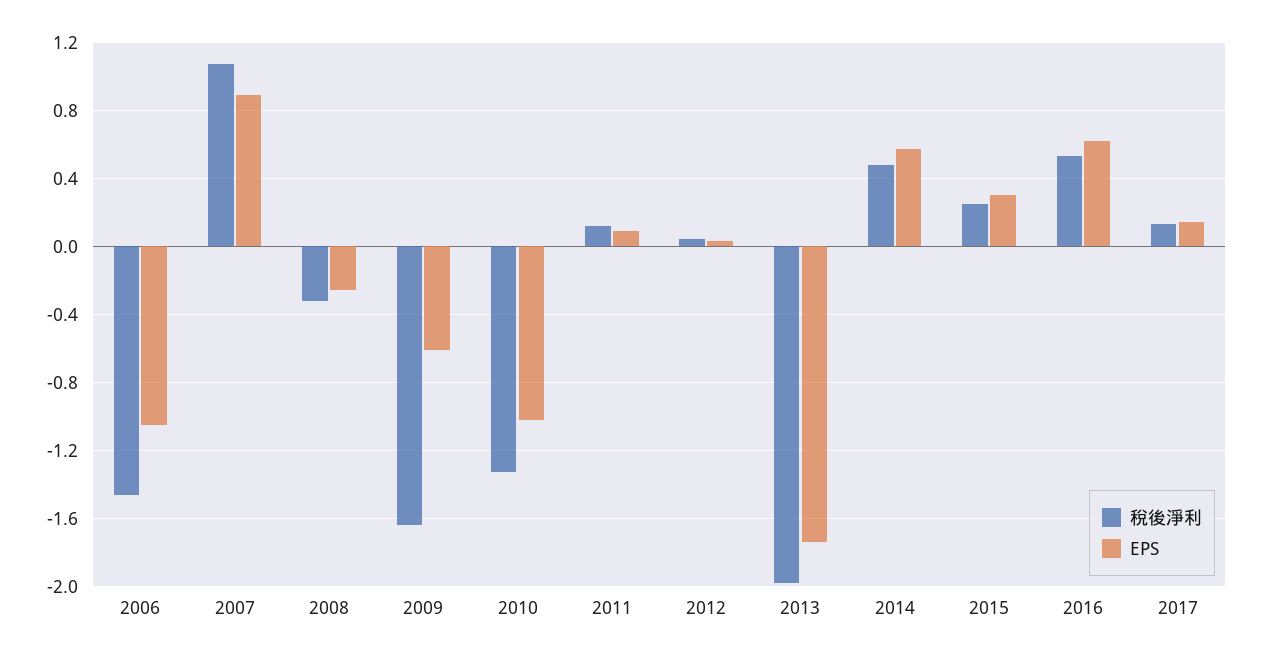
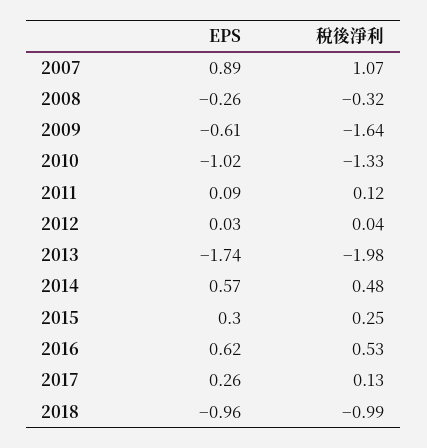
稅後淨利, 2006: -1.45 -> none
EPS, 2006: -1.05 -> none
EPS, 2017: 0.15 -> 0.26
EPS, 2018: none -> -0.96
稅後淨利, 2018: none -> -0.99

